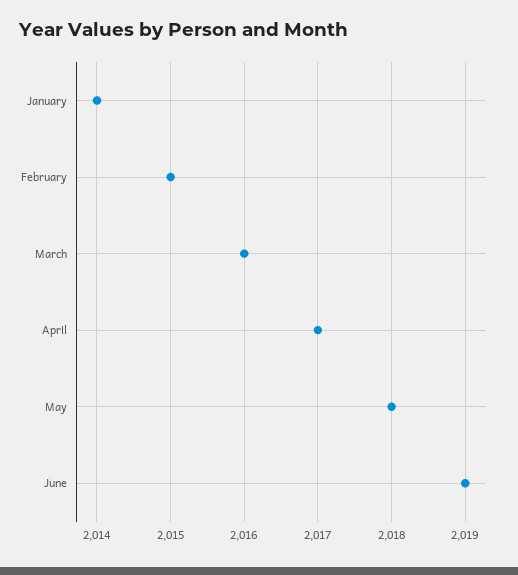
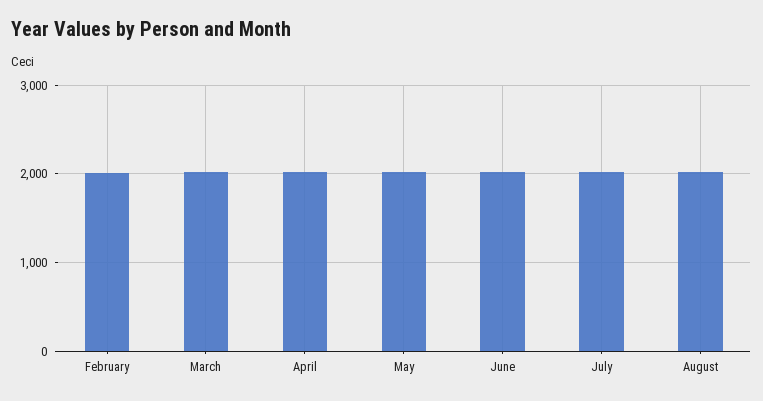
January: 2014 -> none
July: none -> 2000
August: none -> 2000

